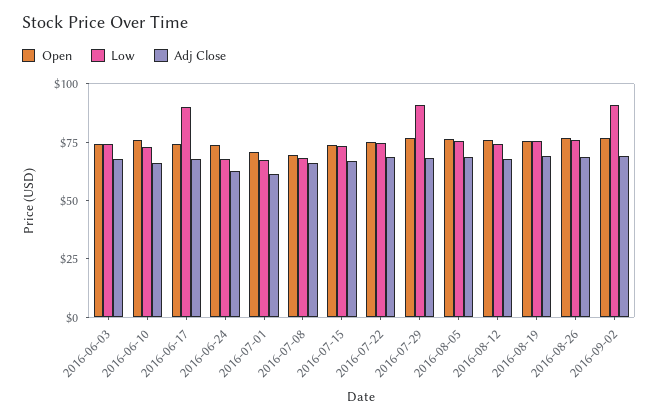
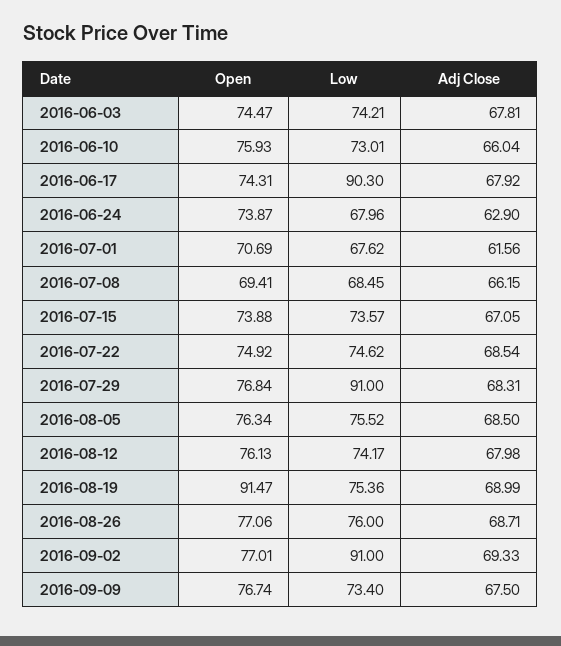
Open, 2016-08-19: 75 -> 91.47
Open, 2016-09-09: none -> 76.74
Low, 2016-09-09: none -> 73.4
Adj Close, 2016-09-09: none -> 67.5

